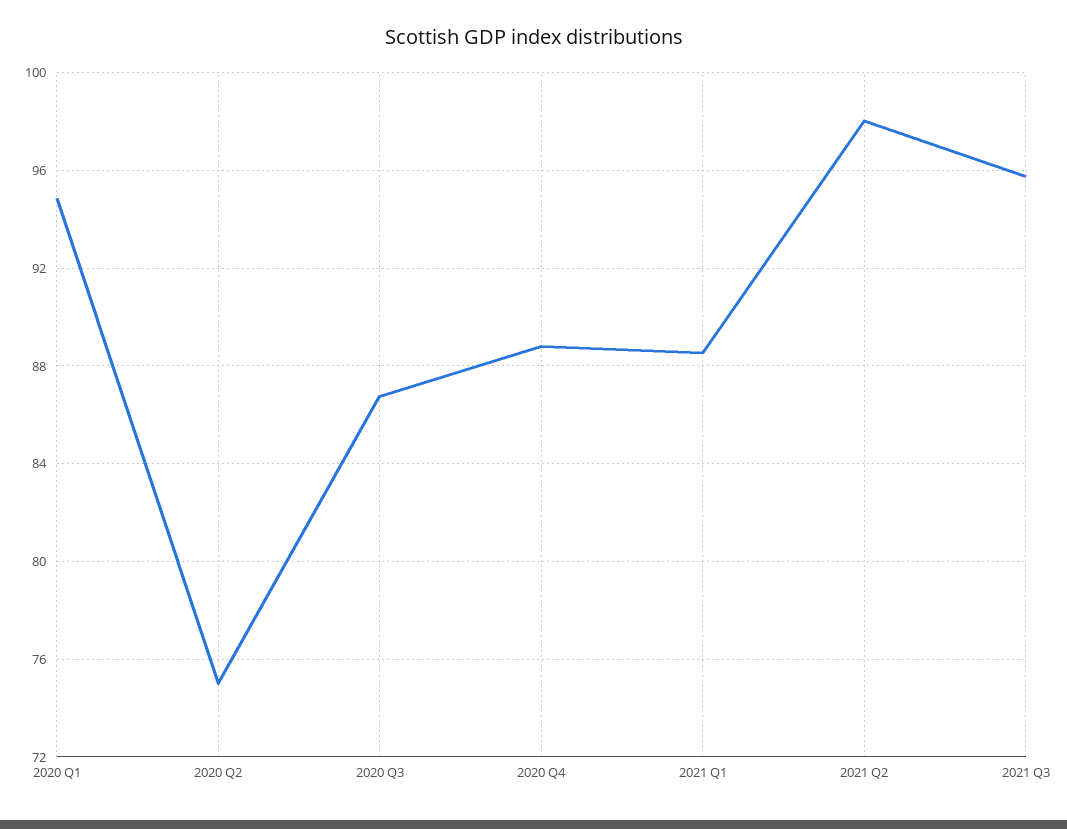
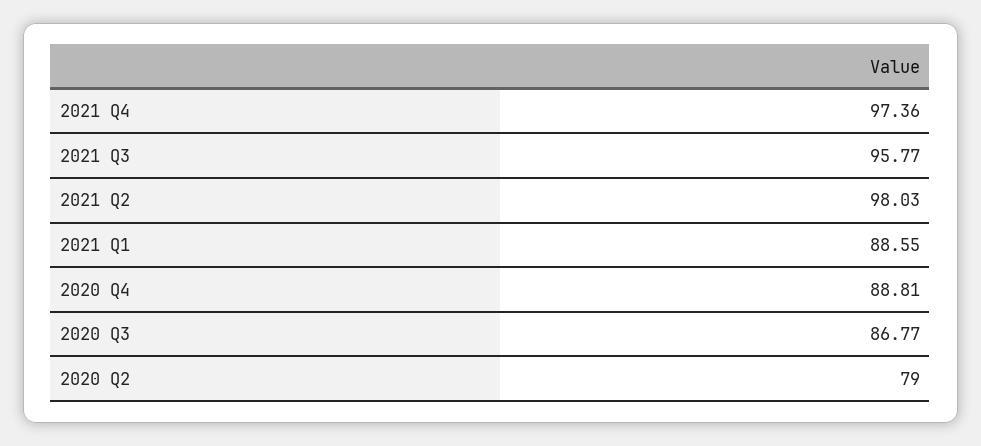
2020 Q1: 95 -> none
2020 Q2: 75 -> 79
2021 Q4: none -> 97.36

